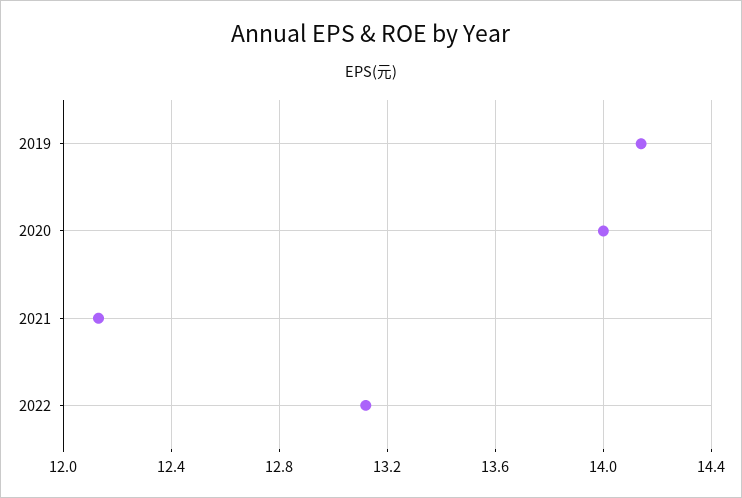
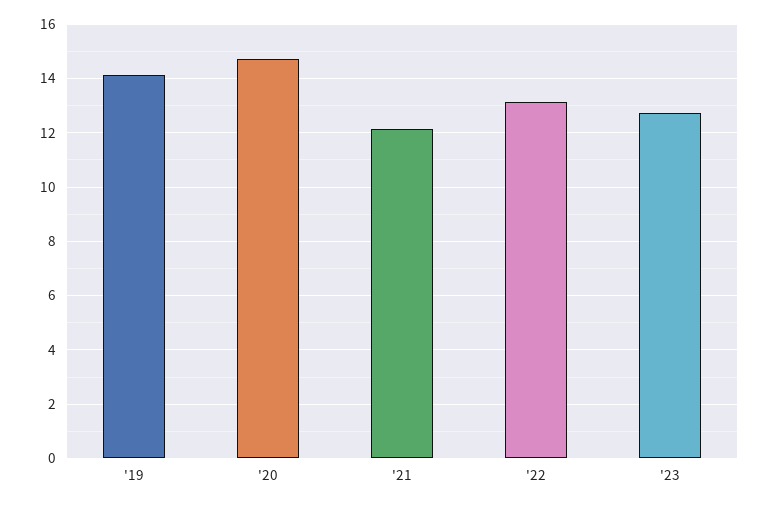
2020: 14 -> 14.75
'23: none -> 12.75

